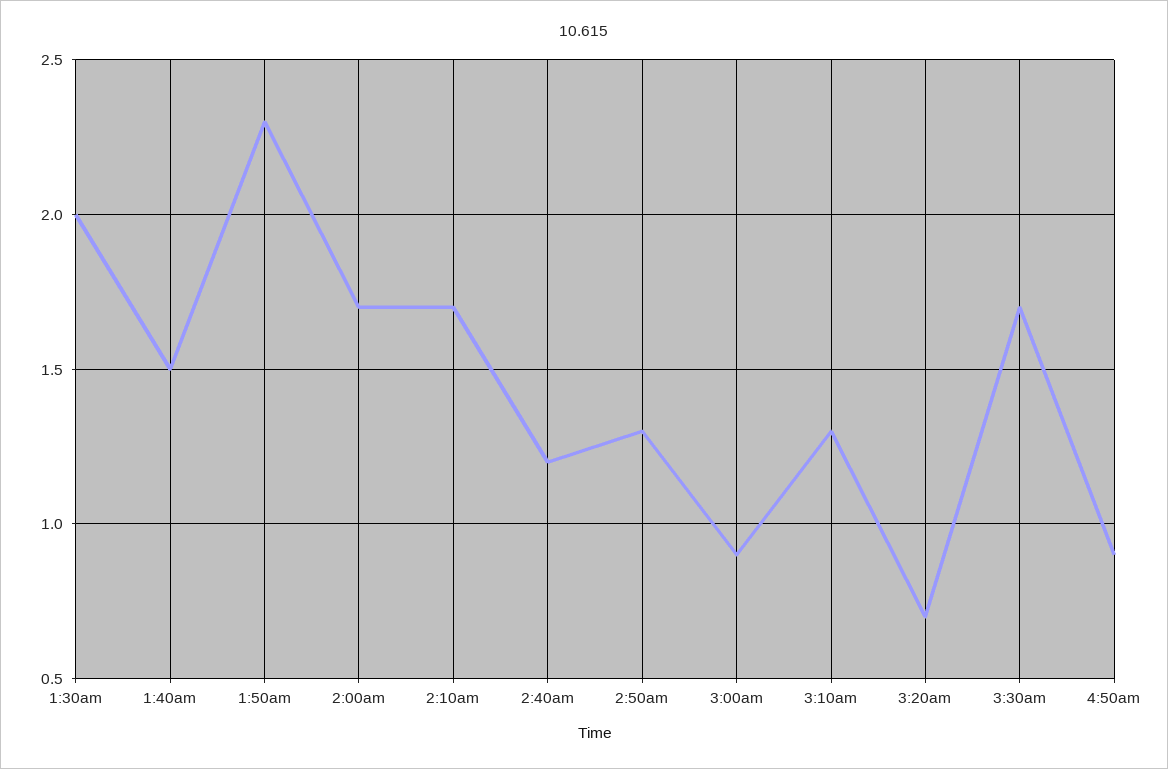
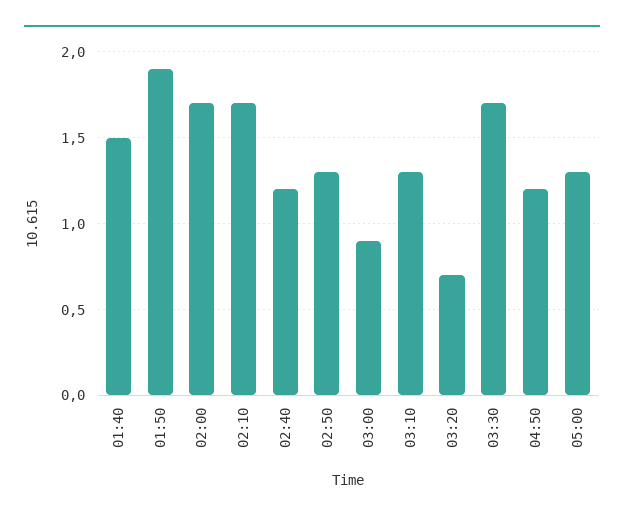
1:30am: 2 -> none
1:50am: 2.3 -> 1.9
4:50am: 0.9 -> 1.2
05:00: none -> 1.3

